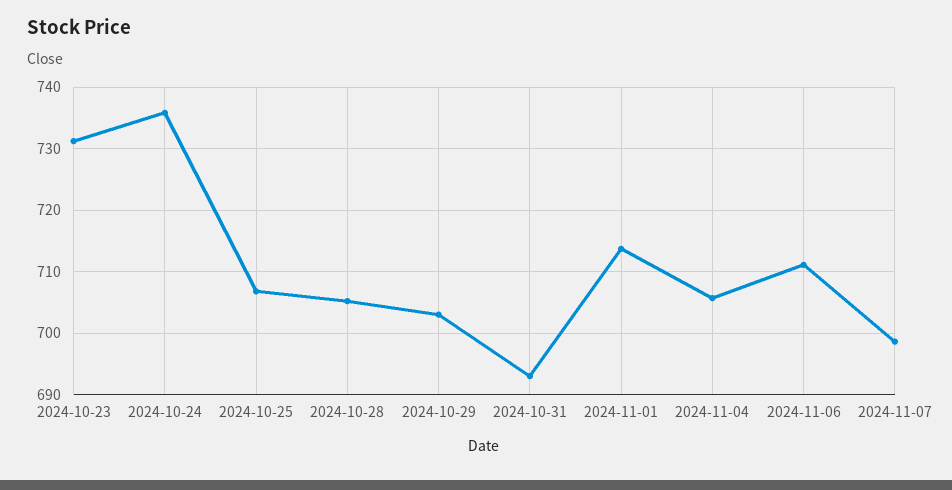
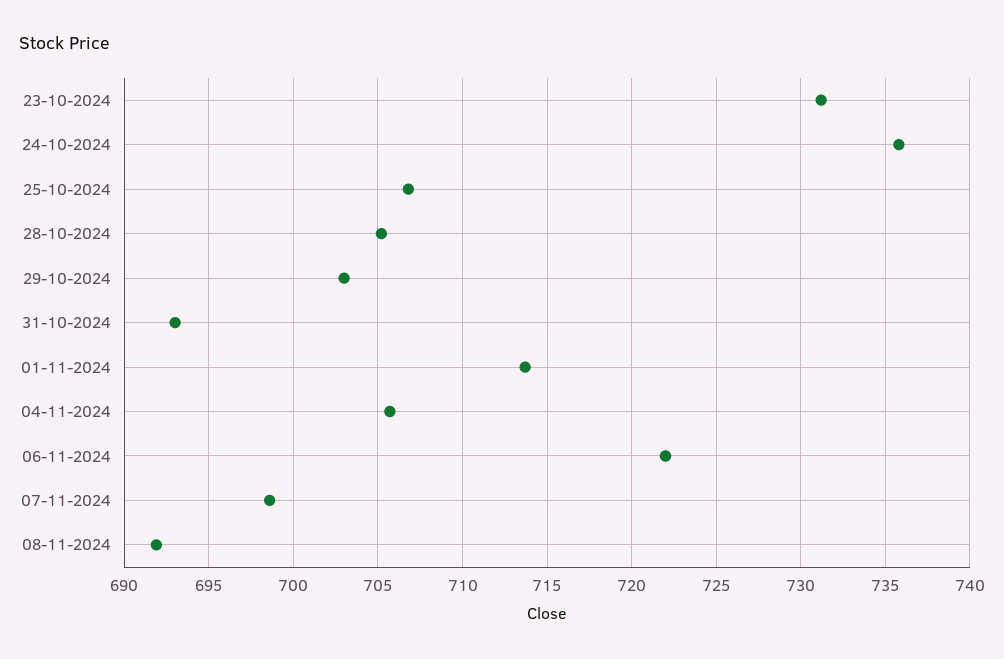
2024-11-06: 711 -> 722
08-11-2024: none -> 692

